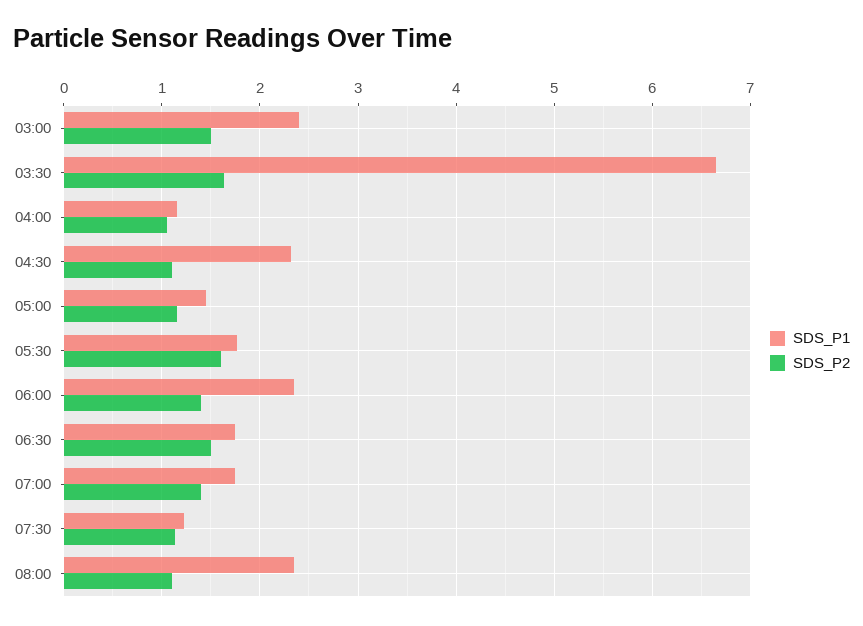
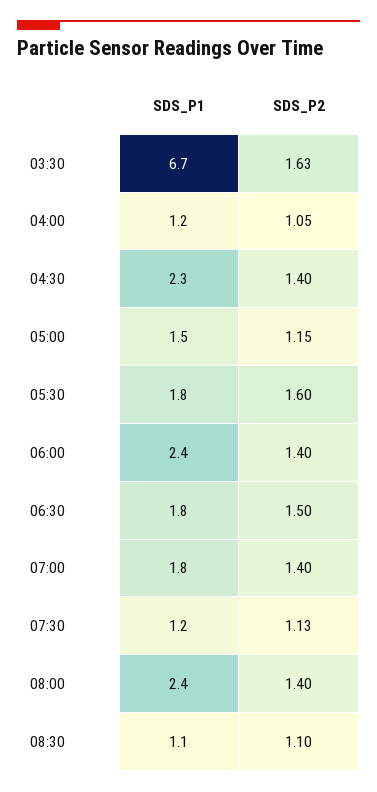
SDS_P1, 03:00: 2.4 -> none
SDS_P2, 03:00: 1.5 -> none
SDS_P2, 04:30: 1.1 -> 1.4
SDS_P2, 08:00: 1.1 -> 1.4
SDS_P1, 08:30: none -> 1.1
SDS_P2, 08:30: none -> 1.1

